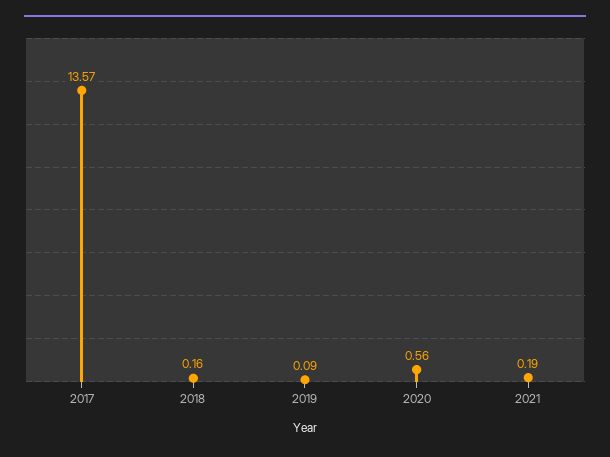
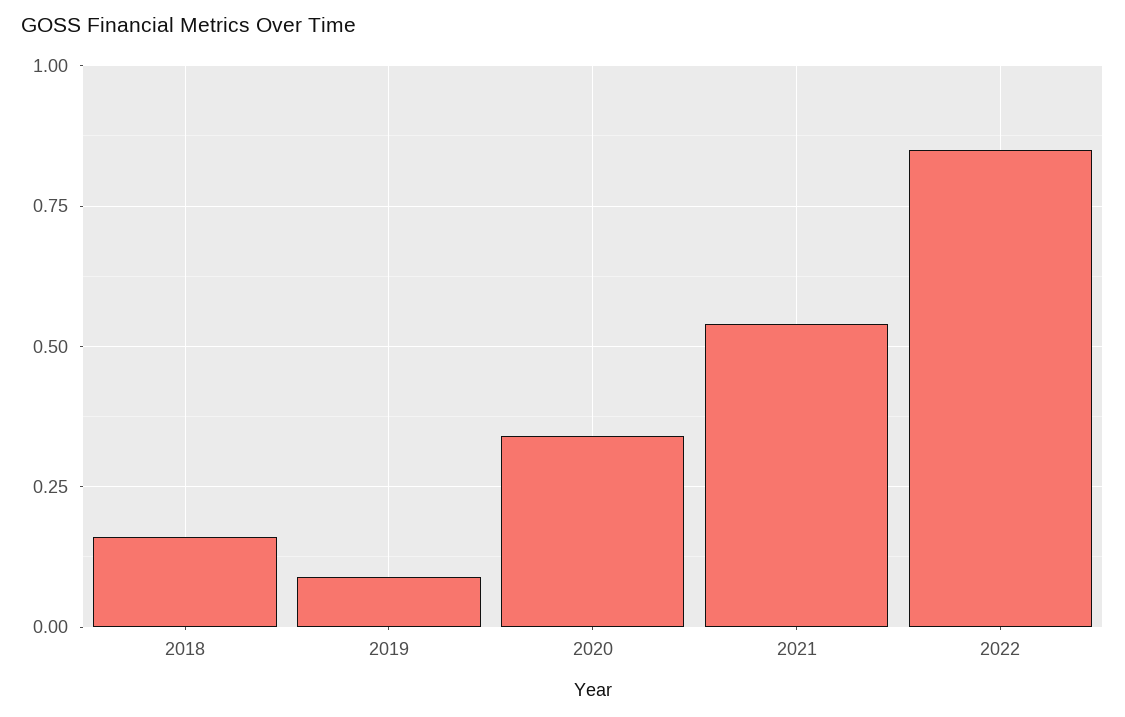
2017: 13.57 -> none
2020: 0.56 -> 0.35
2021: 0.19 -> 0.55
2022: none -> 0.85

